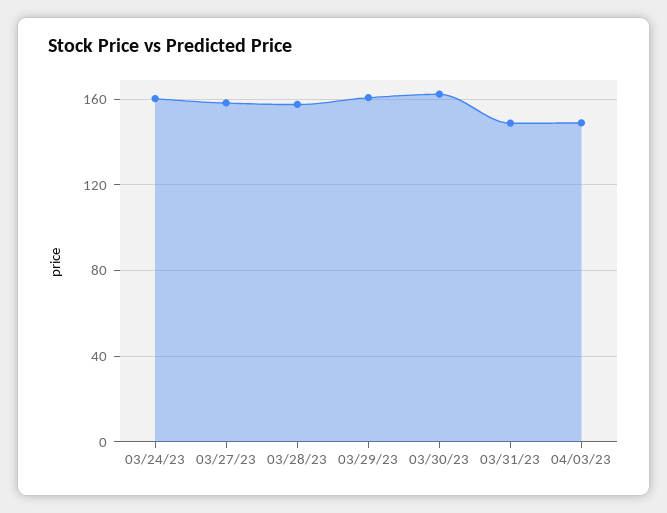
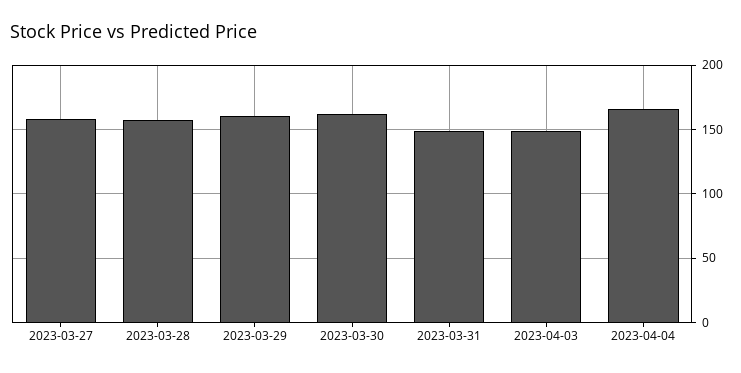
03/24/23: 160 -> none
2023-04-04: none -> 165

